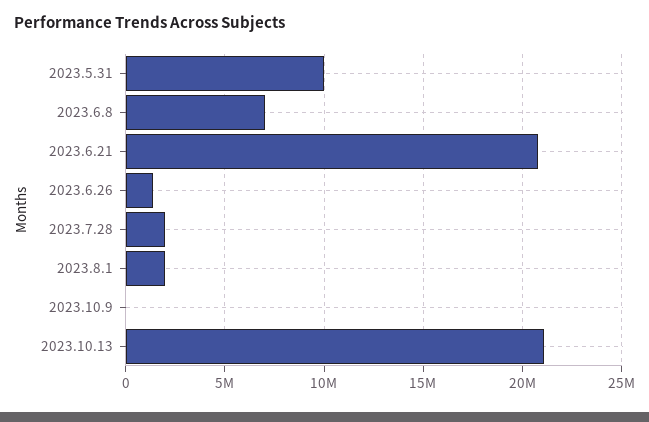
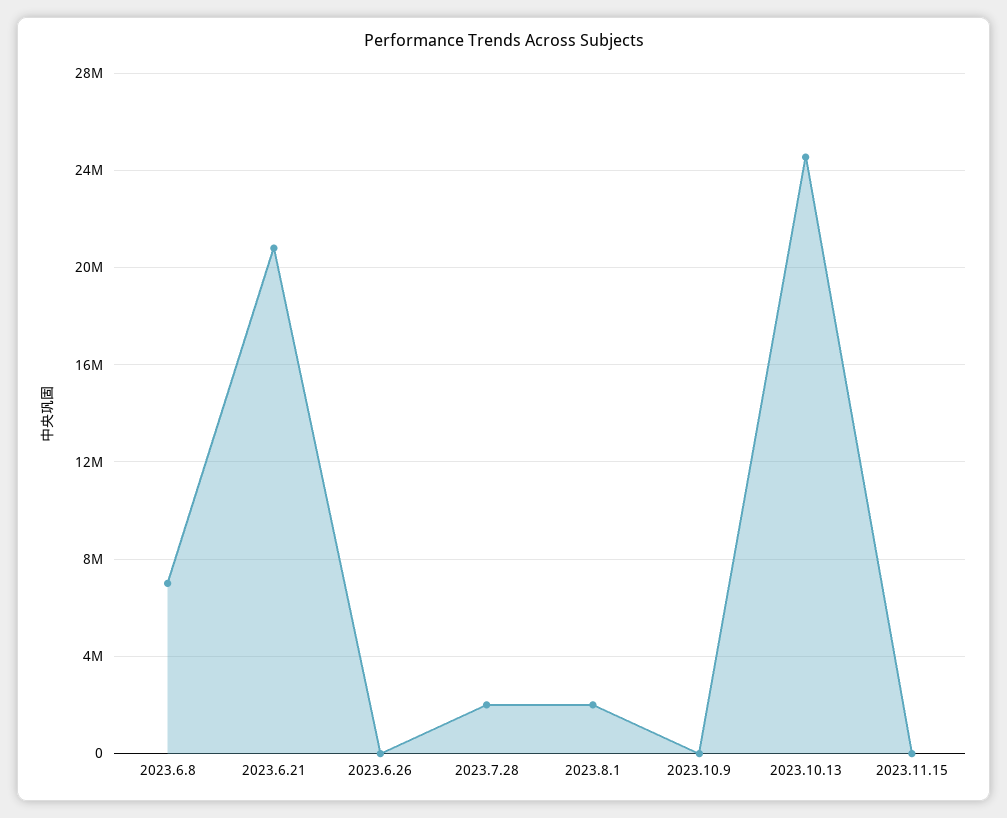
2023.5.31: 10000000 -> none
2023.6.26: 1500000 -> 0
2023.10.13: 21000000 -> 24500000
2023.11.15: none -> 0

